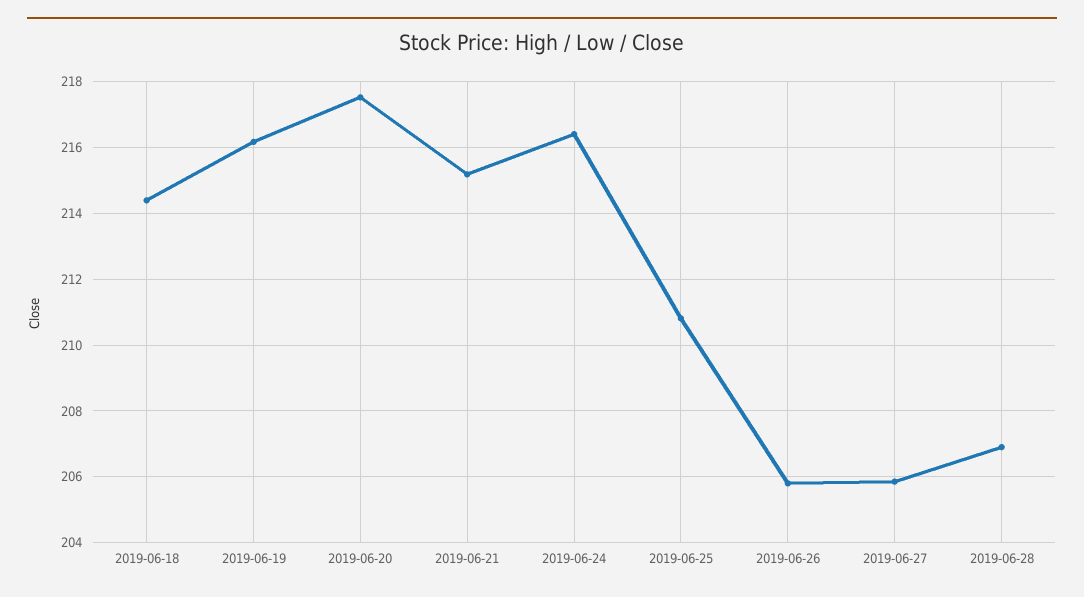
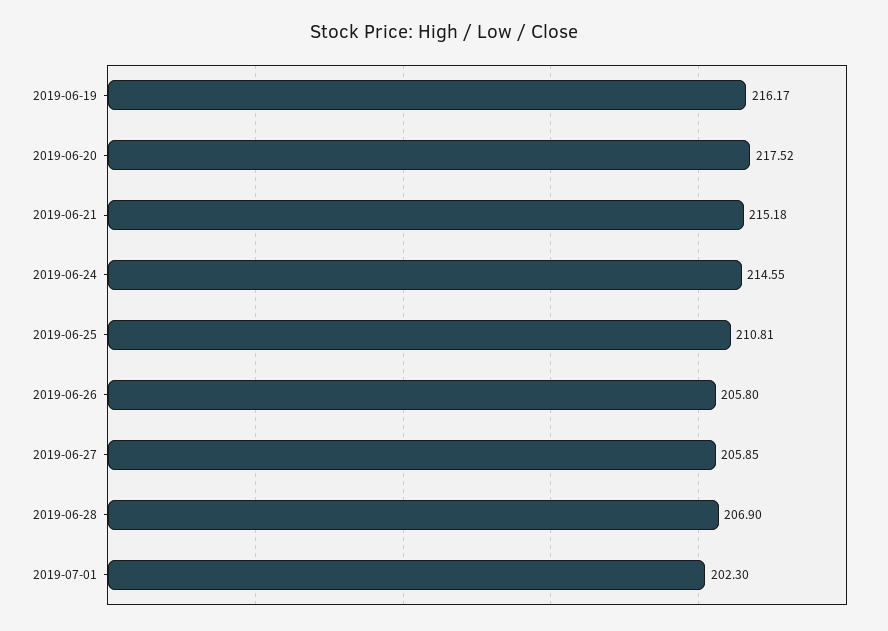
2019-06-18: 214.4 -> none
2019-06-24: 216.4 -> 214.55
2019-07-01: none -> 202.3

